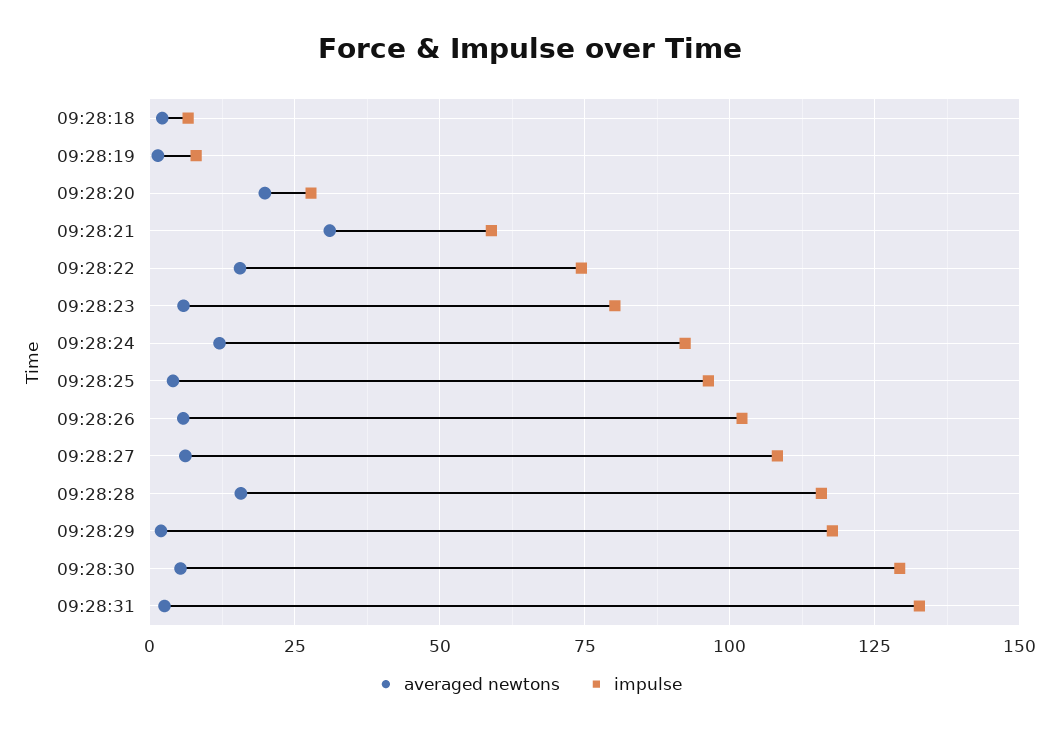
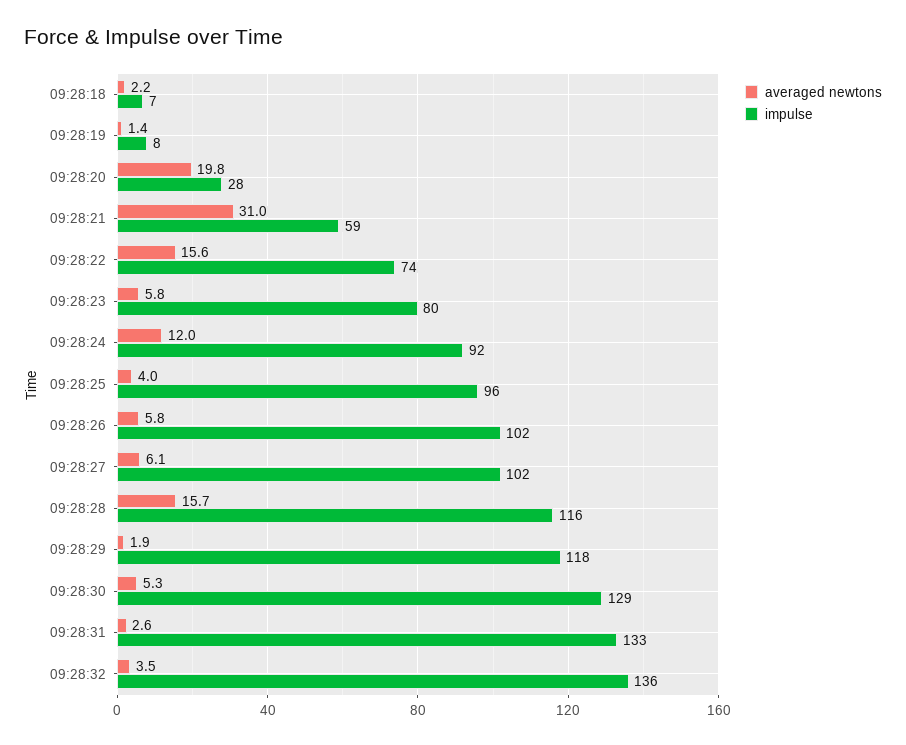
impulse, 09:28:27: 107.5 -> 102
averaged newtons, 09:28:32: none -> 3.5
impulse, 09:28:32: none -> 136

